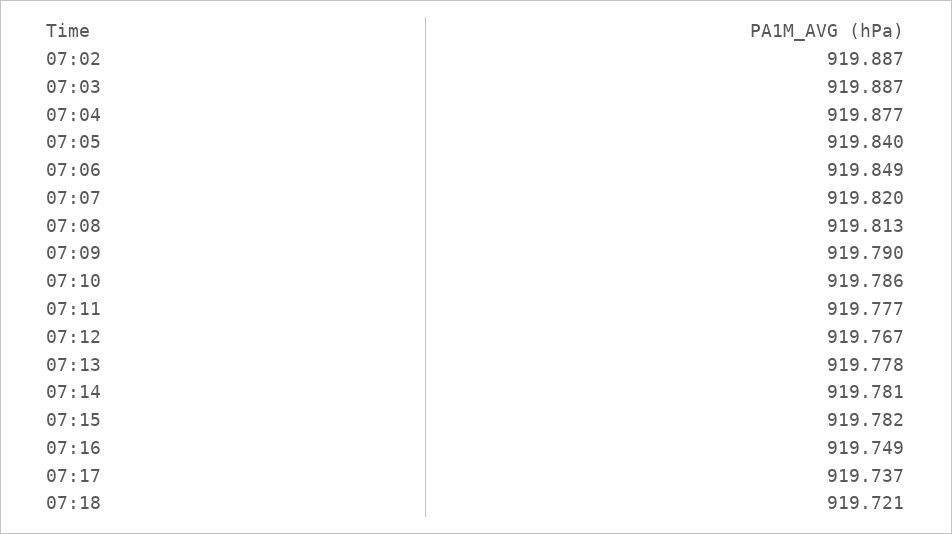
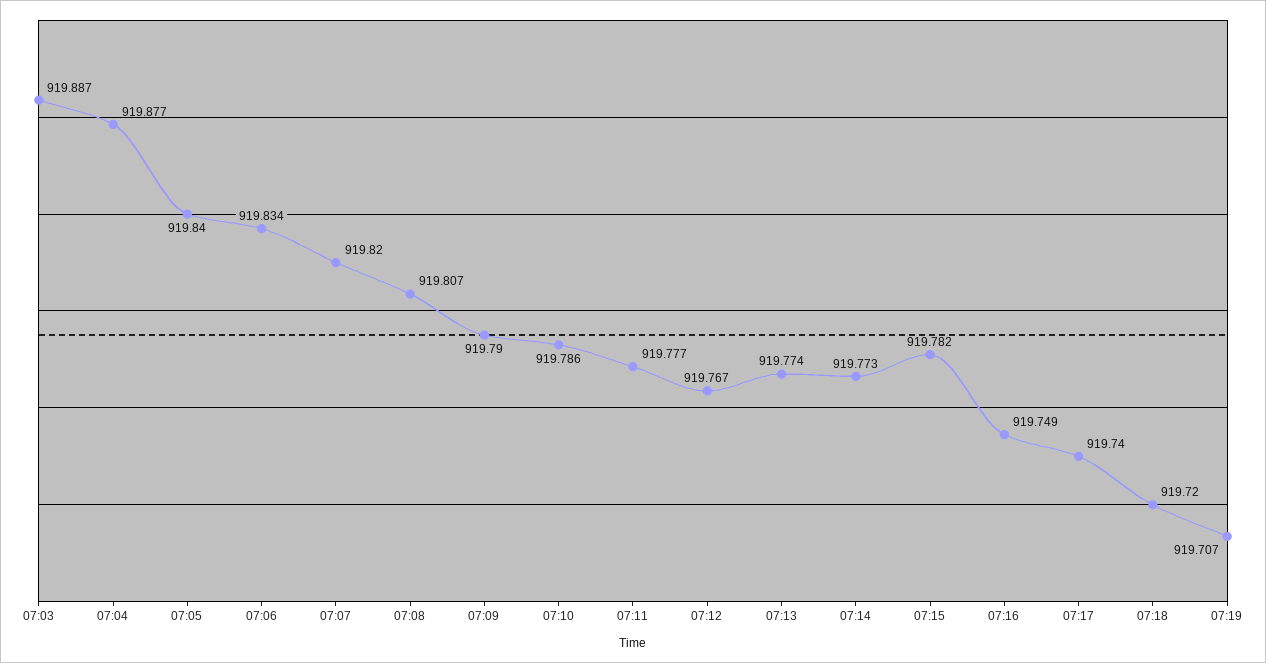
07:02: 919.887 -> none
07:06: 919.849 -> 919.834
07:08: 919.813 -> 919.807
07:13: 919.778 -> 919.774
07:14: 919.781 -> 919.773
07:17: 919.737 -> 919.74
07:18: 919.721 -> 919.72
07:19: none -> 919.707

